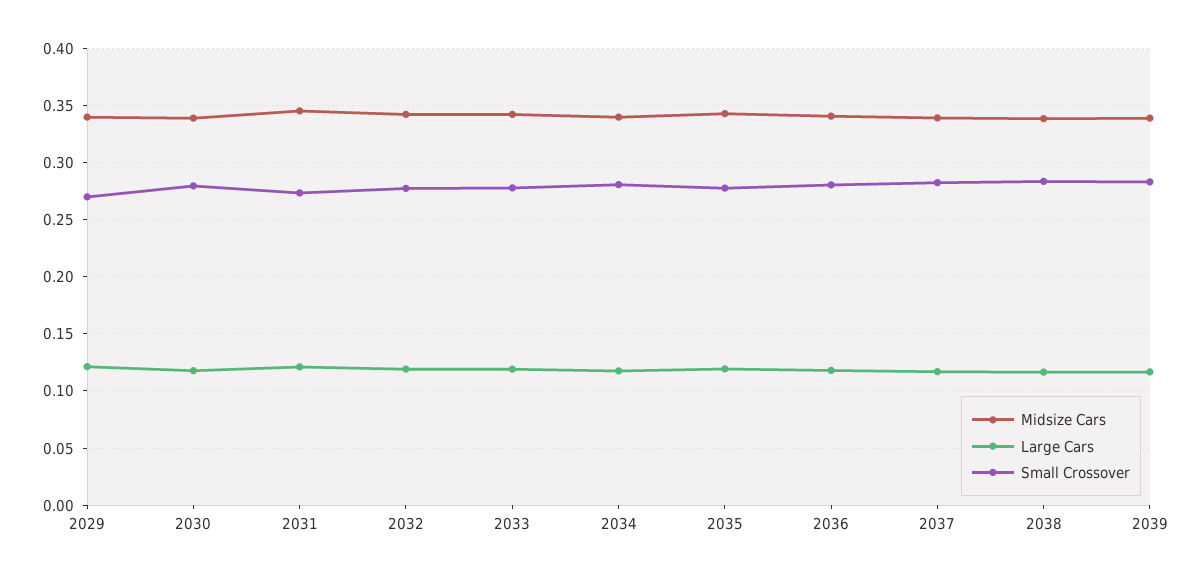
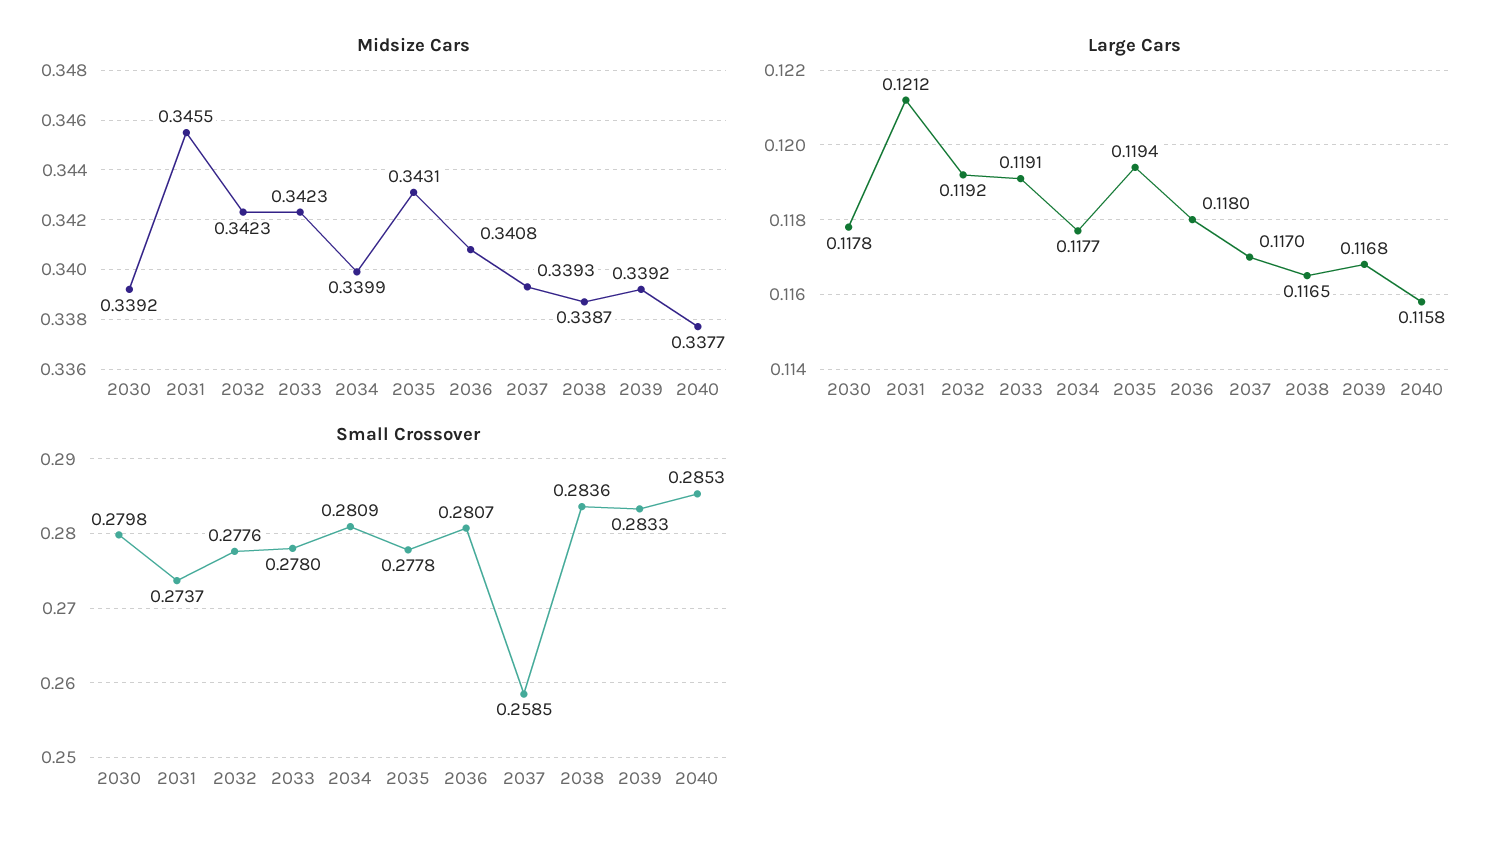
Midsize Cars, 2029: 0.34 -> none
Large Cars, 2029: 0.12 -> none
Small Crossover, 2029: 0.27 -> none
Small Crossover, 2037: 0.28 -> 0.2585
Midsize Cars, 2040: none -> 0.3377
Large Cars, 2040: none -> 0.1158
Small Crossover, 2040: none -> 0.2853

